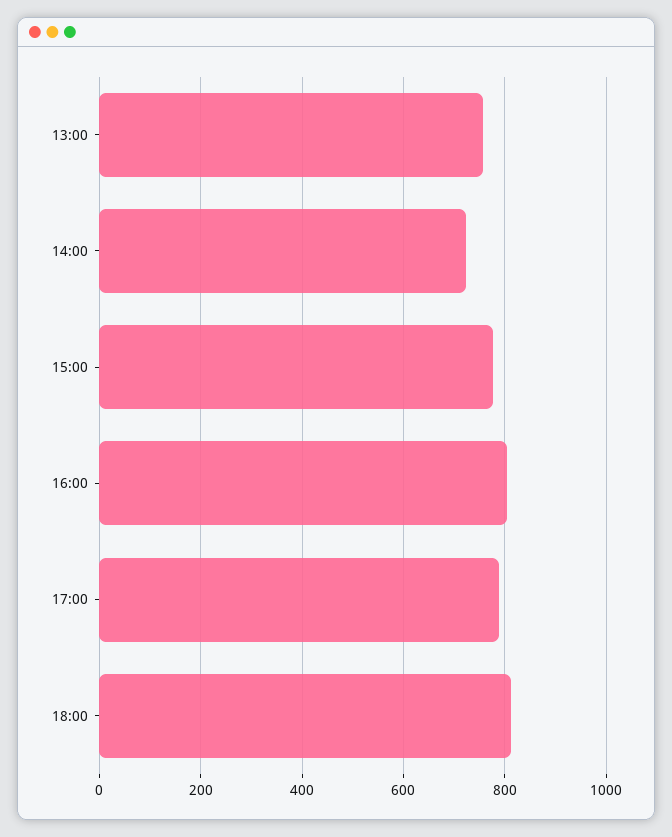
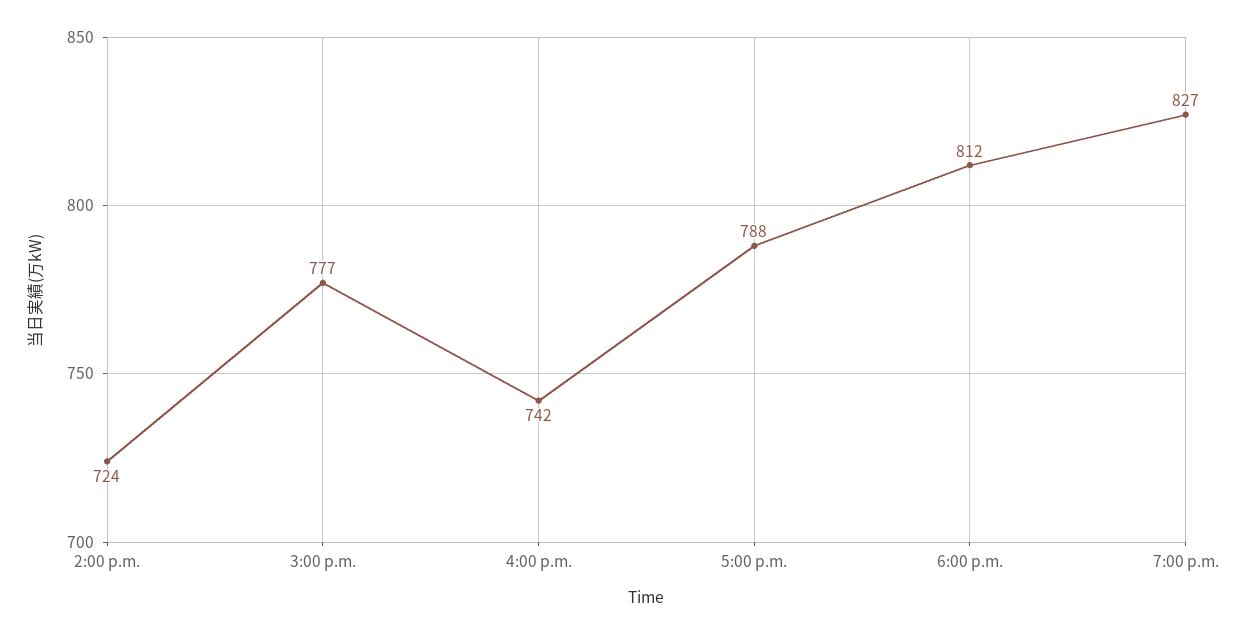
13:00: 760 -> none
16:00: 800 -> 742
7:00 p.m.: none -> 827

